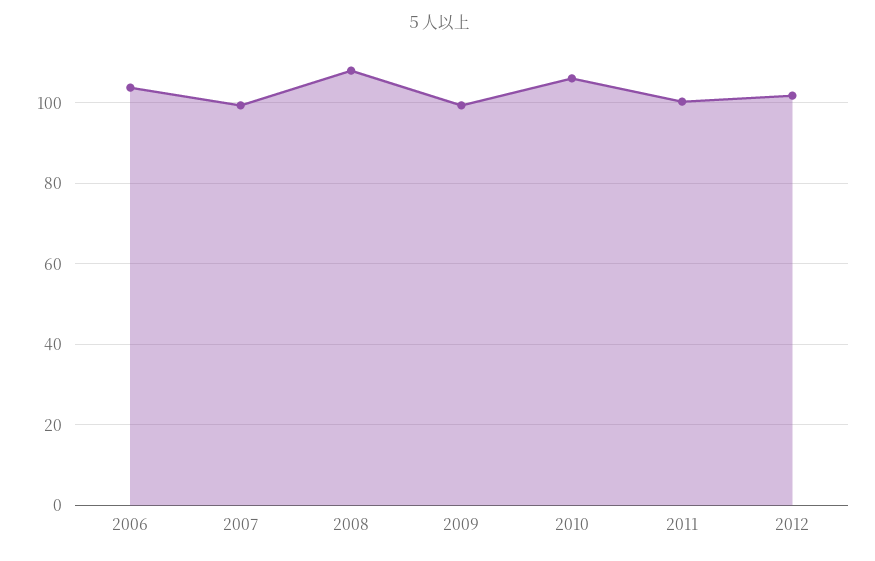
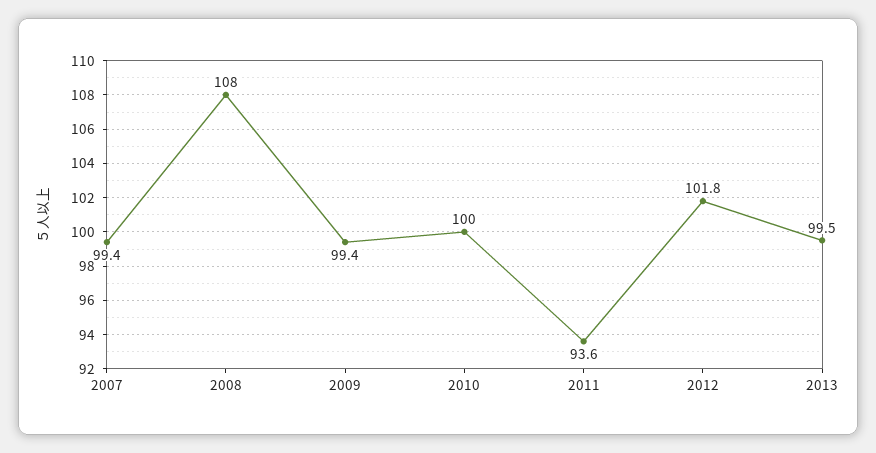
2006: 104 -> none
2010: 106 -> 100
2011: 100 -> 93.6
2013: none -> 99.5

